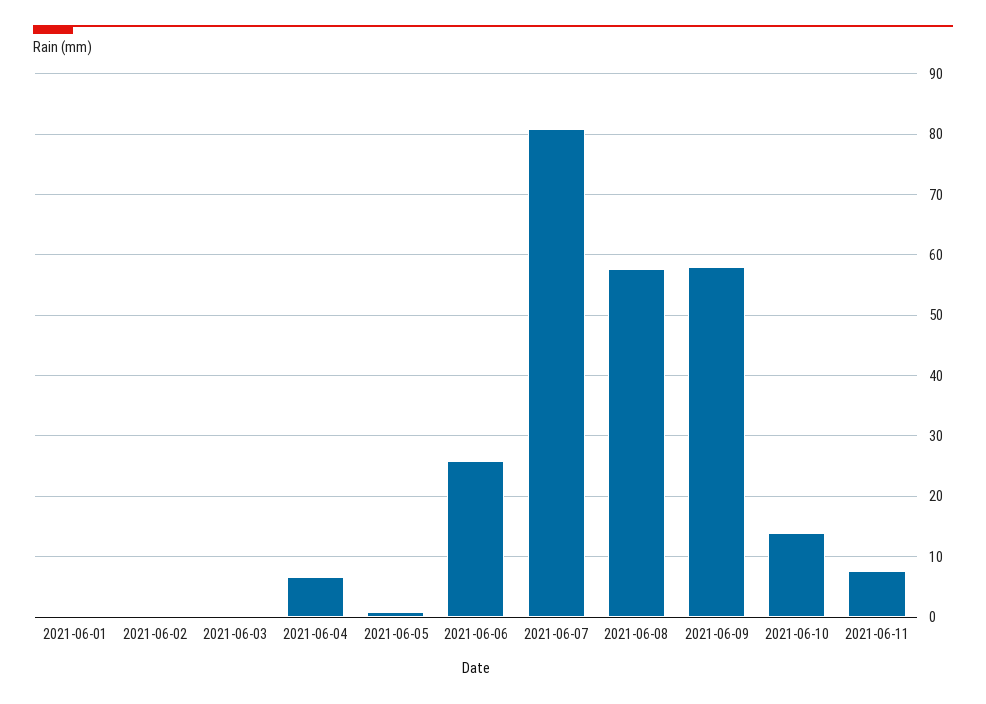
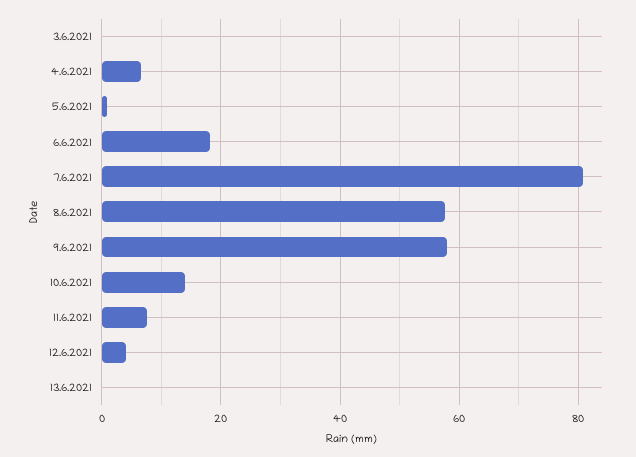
2021-06-01: 0 -> none
2021-06-02: 0 -> none
2021-06-06: 26 -> 18
12.6.2021: none -> 4
13.6.2021: none -> 0

